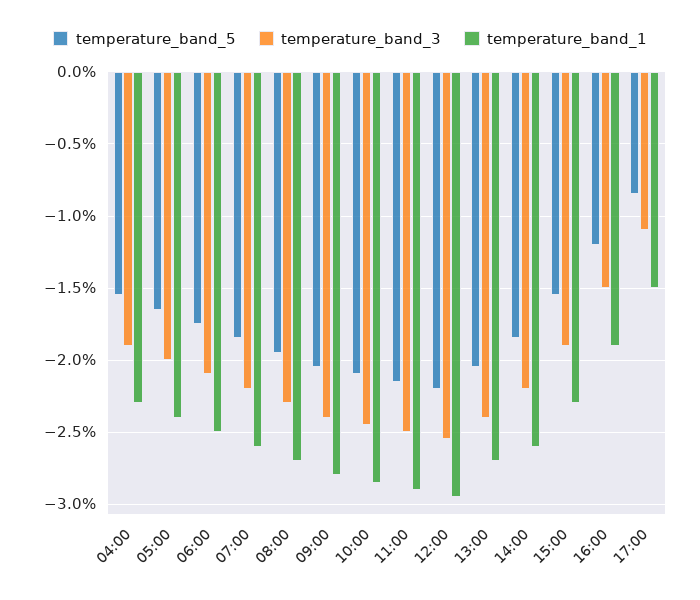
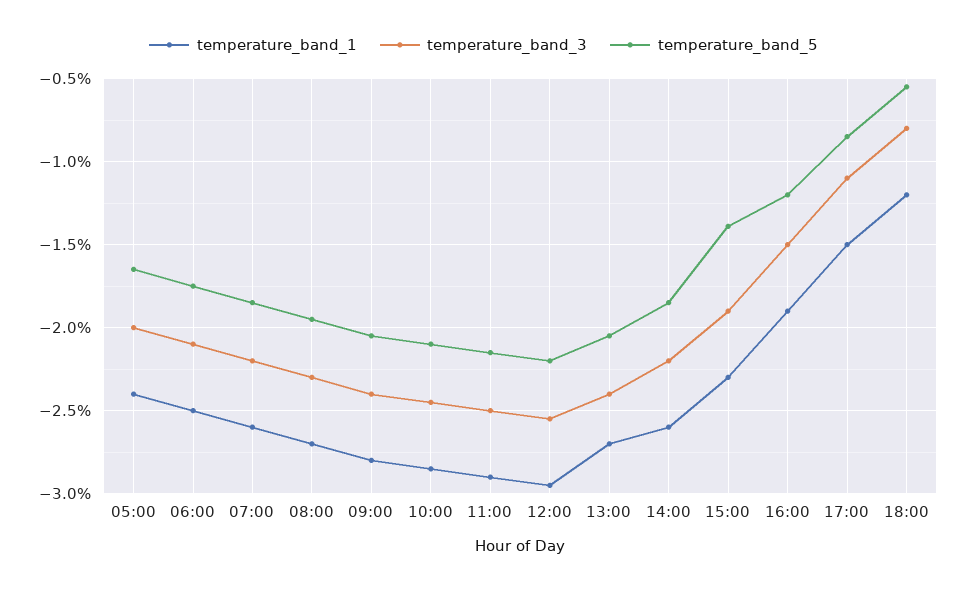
temperature_band_5, 04:00: -1.55 -> none
temperature_band_3, 04:00: -1.9 -> none
temperature_band_1, 04:00: -2.3 -> none
temperature_band_5, 15:00: -1.55 -> -1.4
temperature_band_1, 18:00: none -> -1.2
temperature_band_3, 18:00: none -> -0.8
temperature_band_5, 18:00: none -> -0.55

